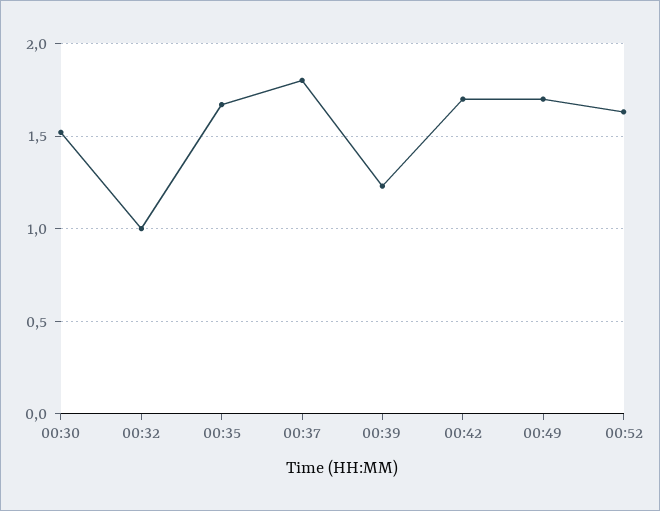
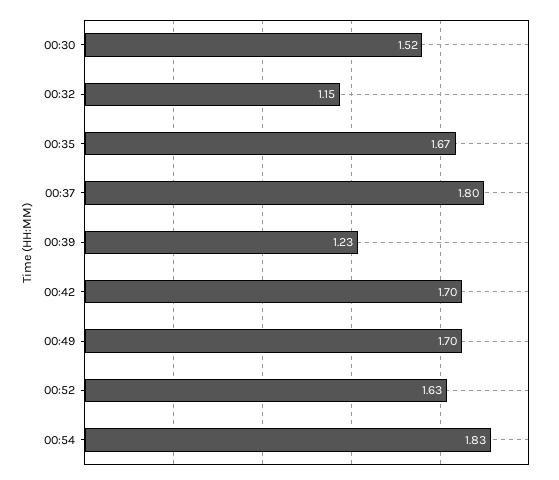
00:32: 1 -> 1.15
00:54: none -> 1.83

